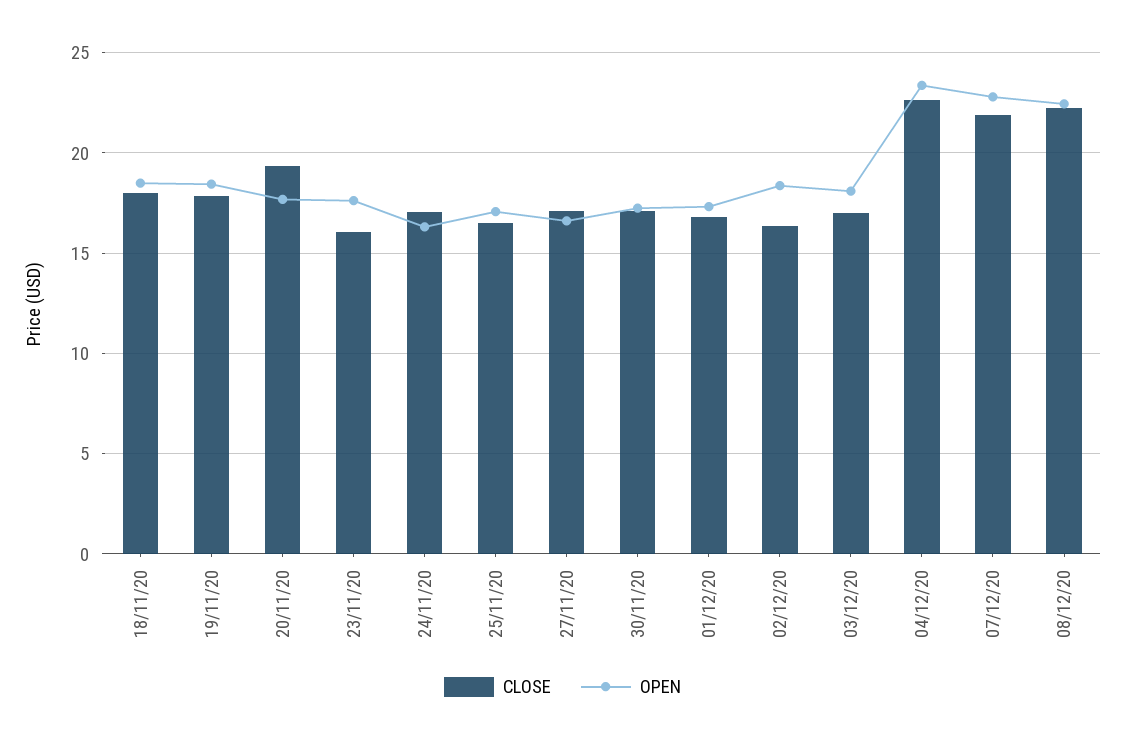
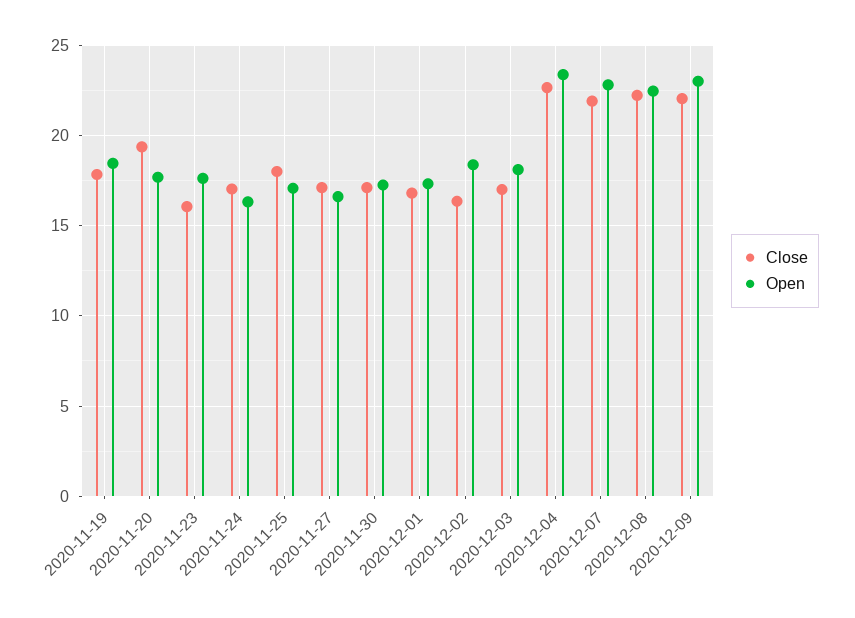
CLOSE, 18/11/20: 18 -> none
OPEN, 18/11/20: 18.5 -> none
CLOSE, 25/11/20: 16.5 -> 18
CLOSE, 2020-12-09: none -> 22
OPEN, 2020-12-09: none -> 23

